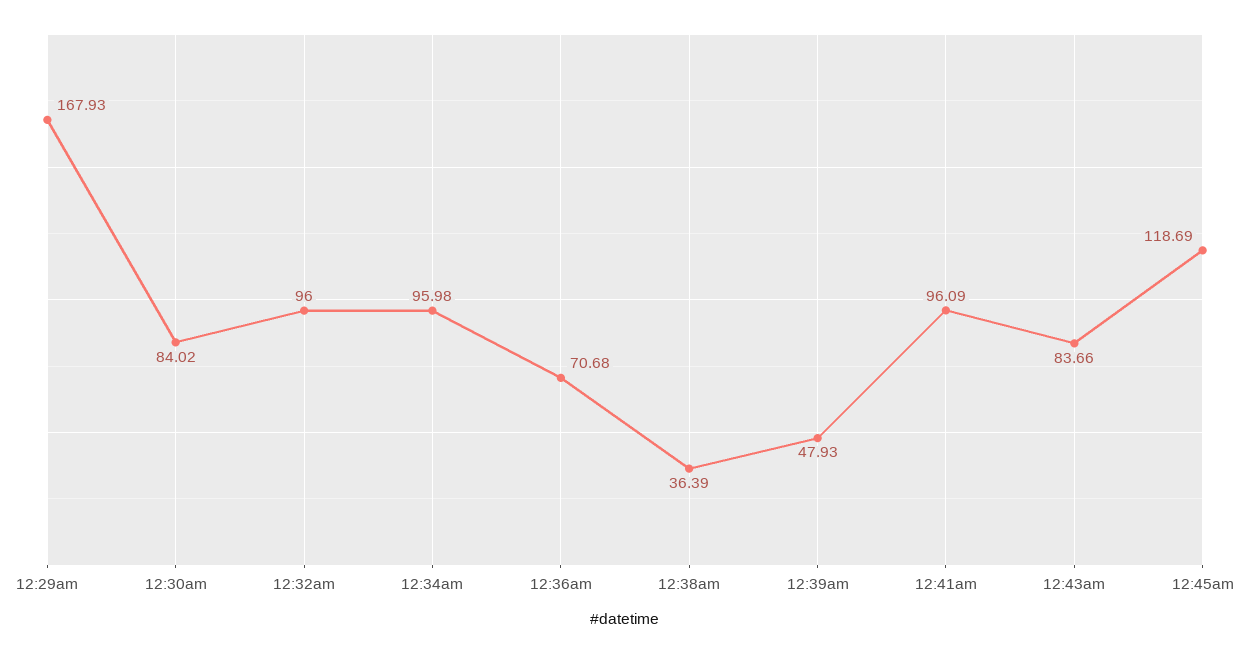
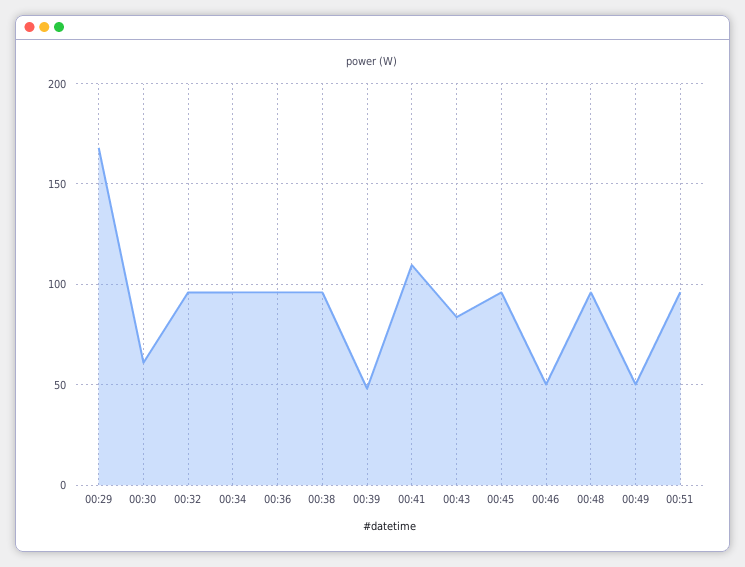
12:30am: 84.02 -> 60
12:36am: 70.68 -> 95
12:38am: 36.39 -> 95
12:41am: 96.09 -> 110
12:45am: 118.69 -> 95
00:46: none -> 50
00:48: none -> 95
00:49: none -> 50
00:51: none -> 95

